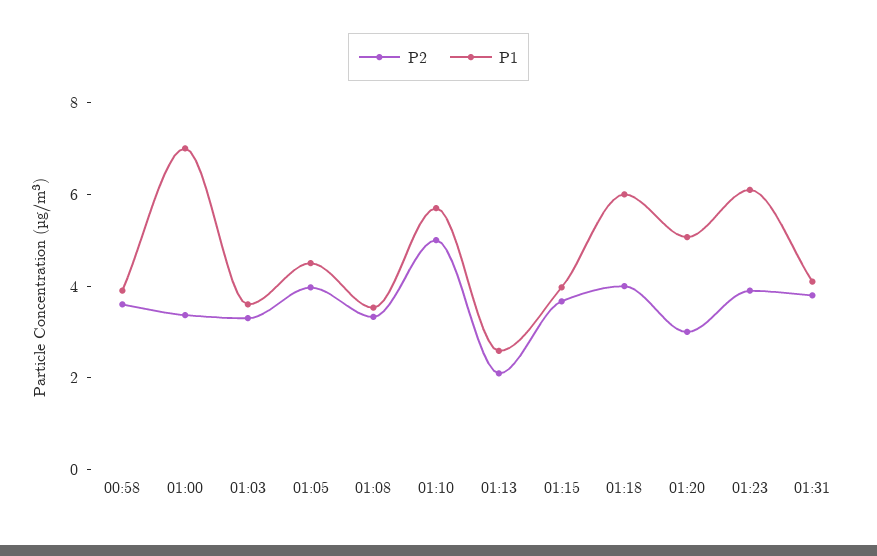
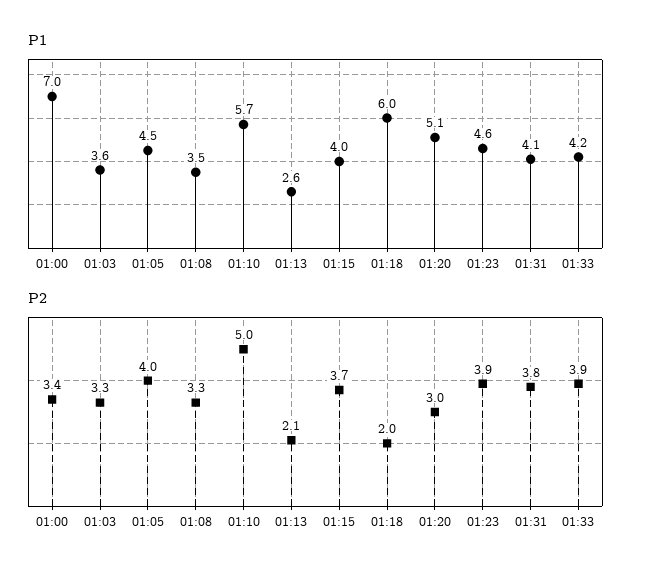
P2, 00:58: 3.5 -> none
P1, 00:58: 4 -> none
P2, 01:18: 4 -> 2
P1, 01:23: 6 -> 4.6
P1, 01:33: none -> 4.2
P2, 01:33: none -> 3.9

